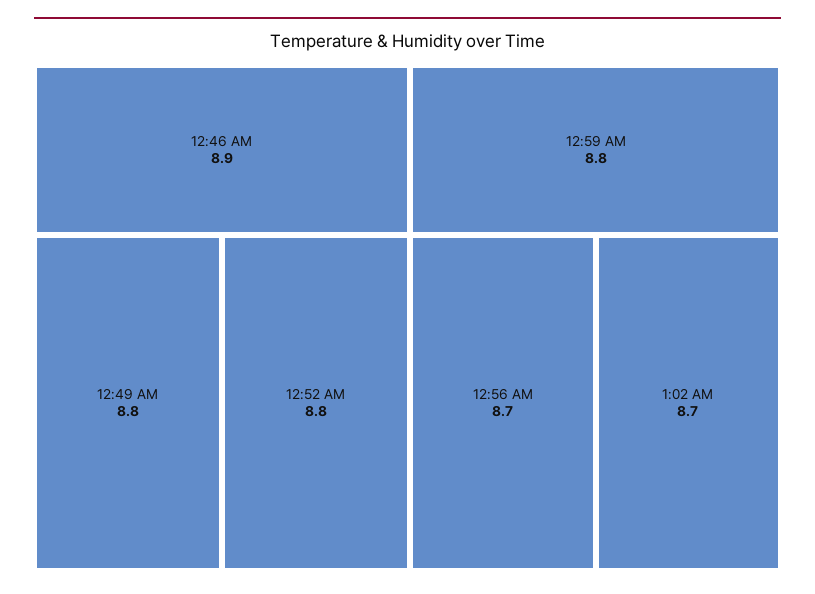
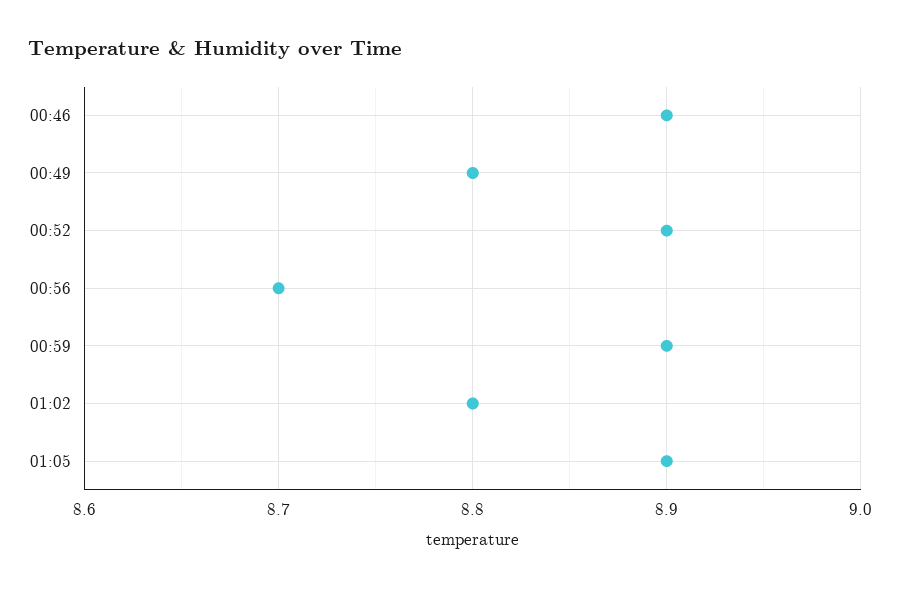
12:52 AM: 8.8 -> 8.9
12:59 AM: 8.8 -> 8.9
1:02 AM: 8.7 -> 8.8
01:05: none -> 8.9

